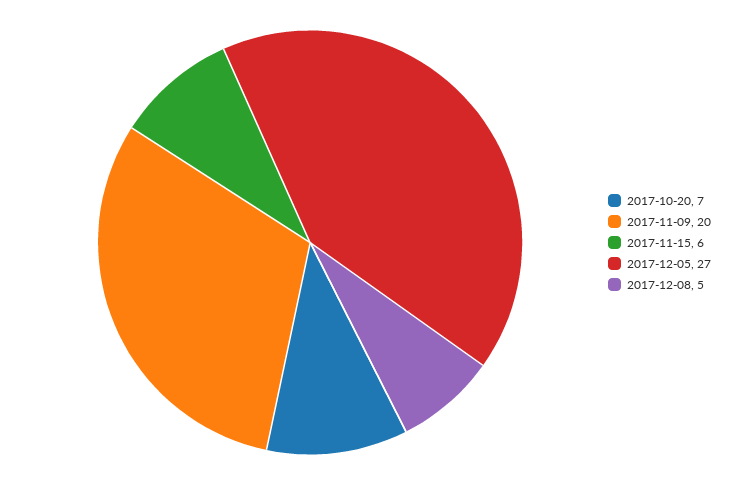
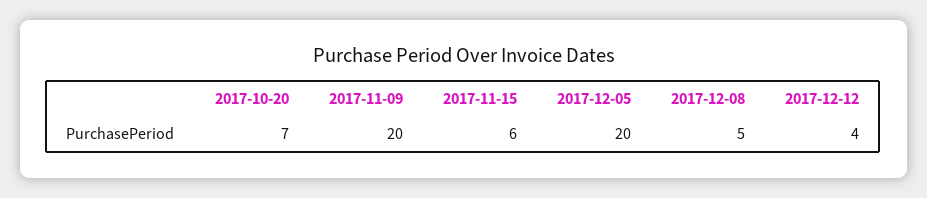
2017-12-05: 27 -> 20
2017-12-12: none -> 4

